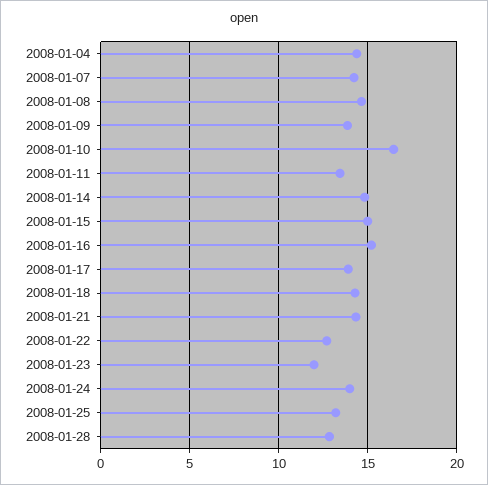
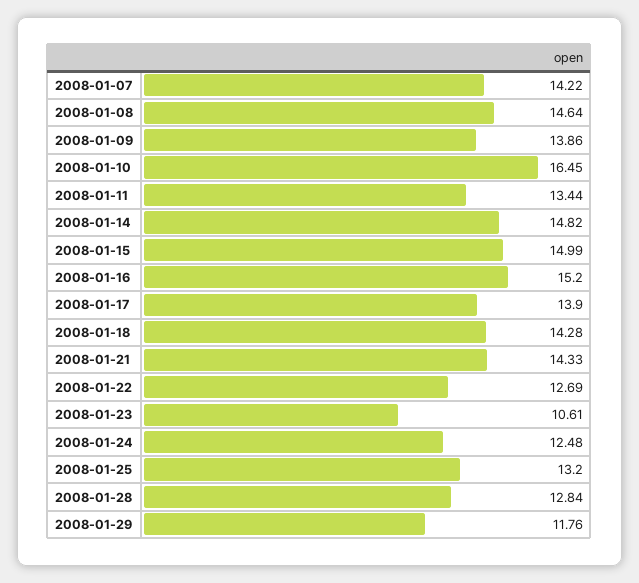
2008-01-04: 14.5 -> none
2008-01-23: 12 -> 10.61
2008-01-24: 14 -> 12.48
2008-01-29: none -> 11.76

